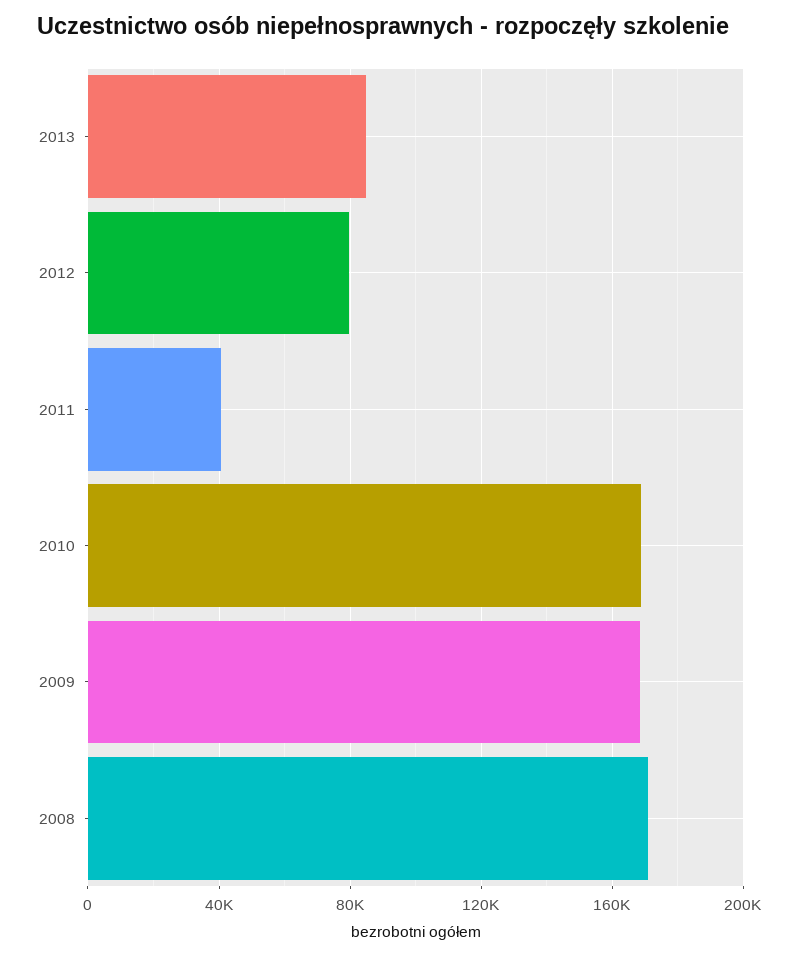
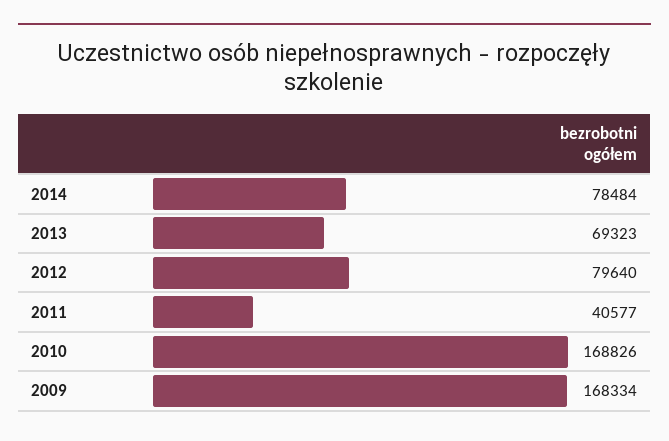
2013: 85000 -> 69323
2008: 170000 -> none
2014: none -> 78484

